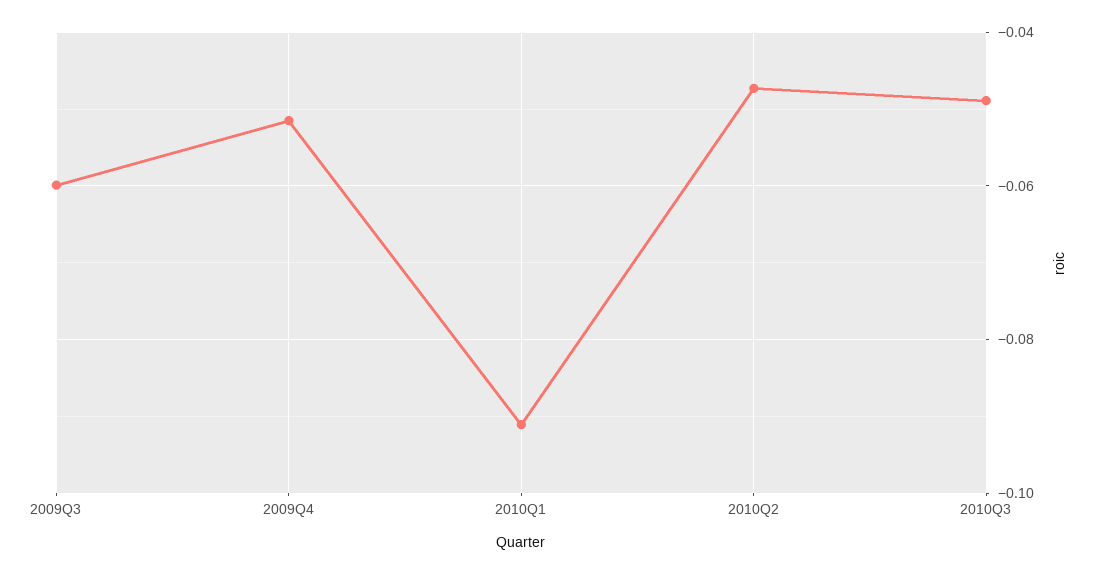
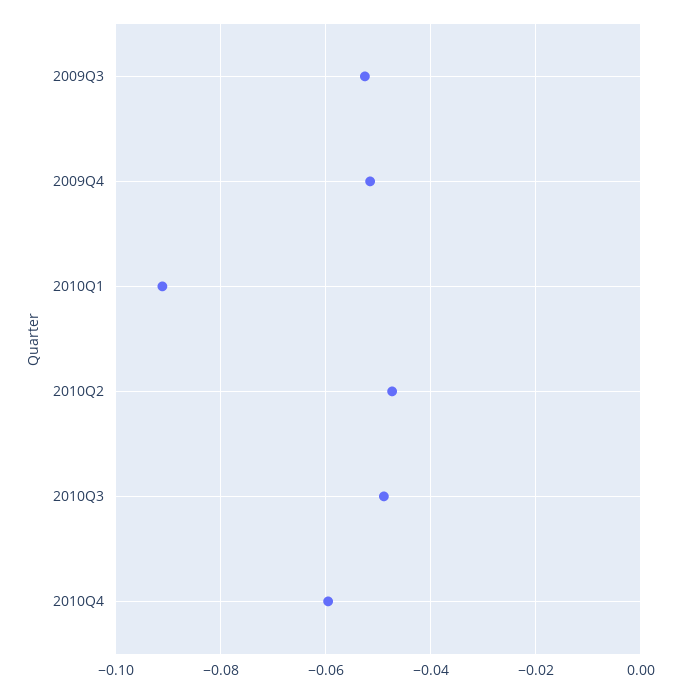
2009Q3: -0.06 -> -0.052
2010Q4: none -> -0.06

